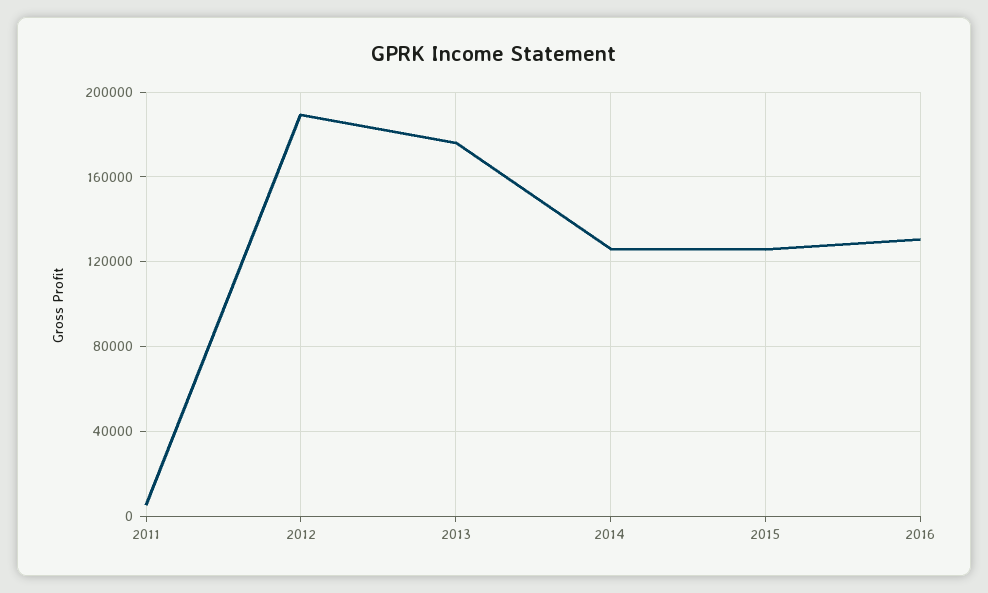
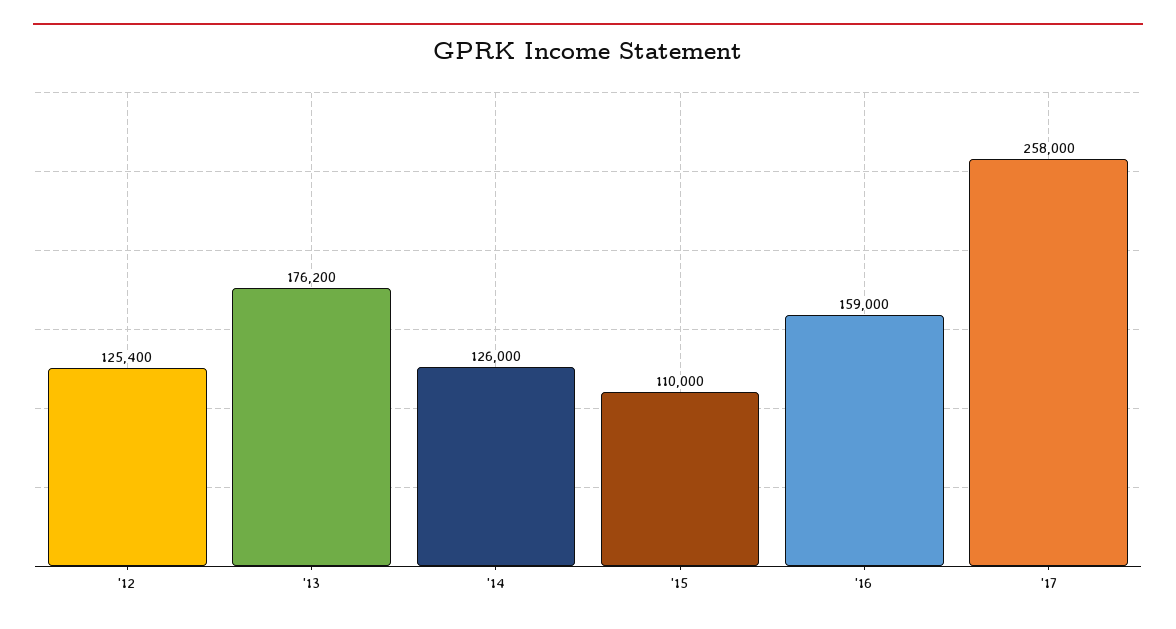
2011: 5000 -> none
2012: 190000 -> 125400
2015: 125000 -> 110000
2016: 130000 -> 159000
'17: none -> 258000

